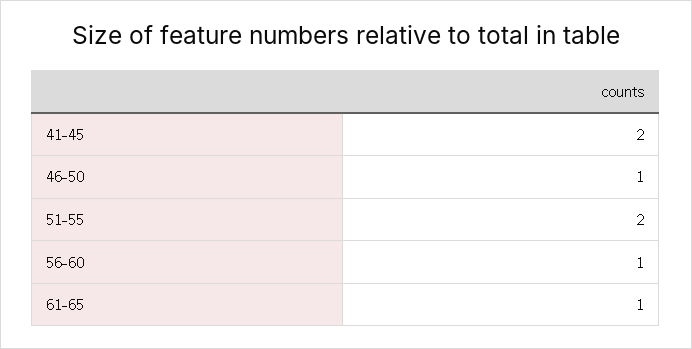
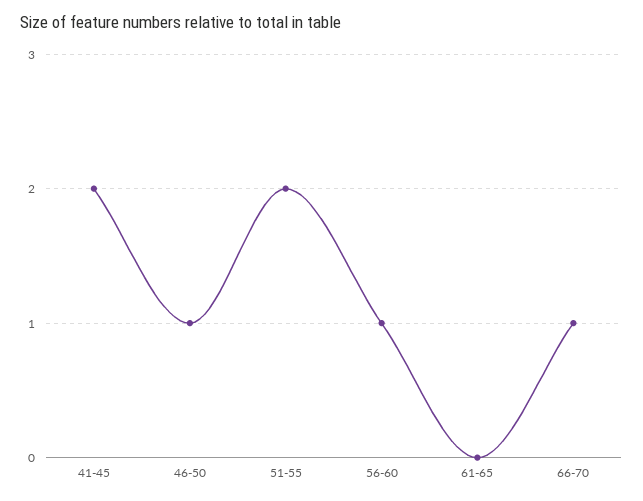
61-65: 1 -> 0
66-70: none -> 1

